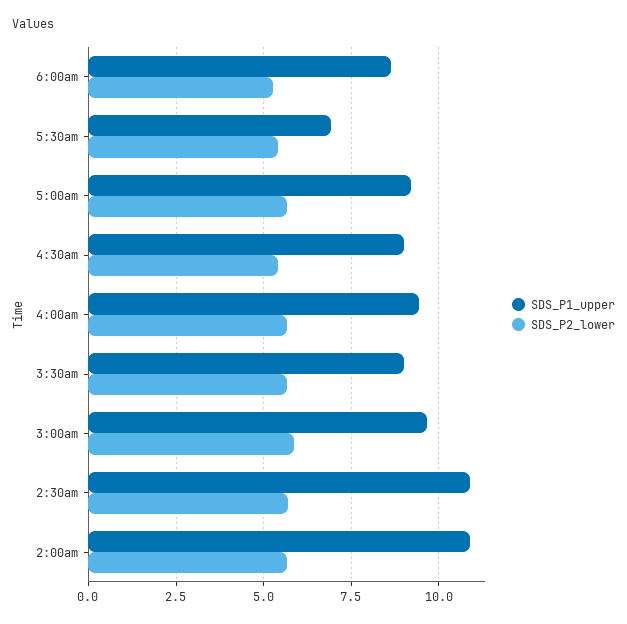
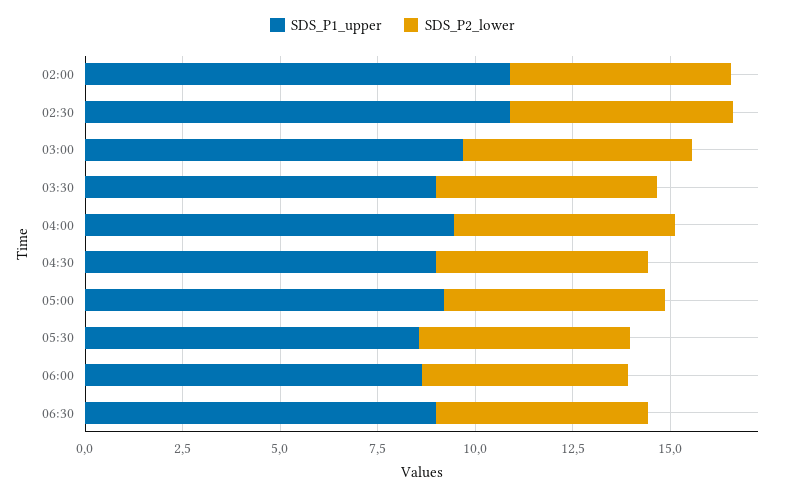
SDS_P1_upper, 5:30am: 7 -> 8.5
SDS_P1_upper, 06:30: none -> 9
SDS_P2_lower, 06:30: none -> 5.5

